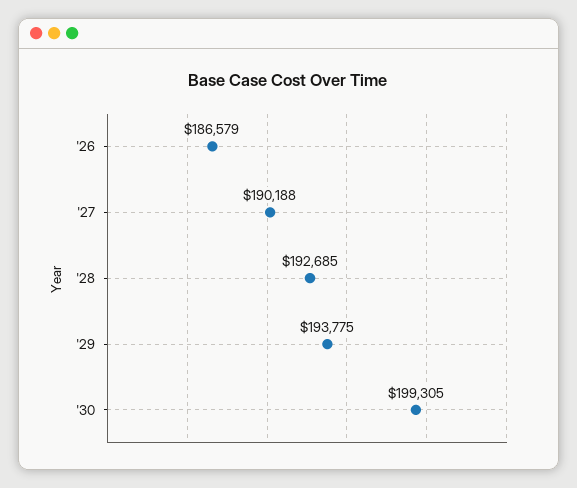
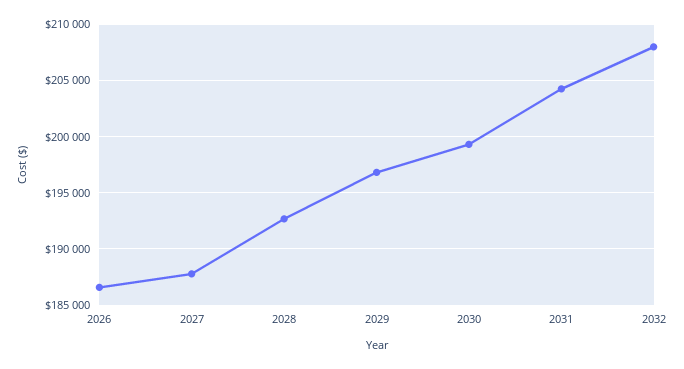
'27: 190188 -> 188000
'29: 193775 -> 197000
2031: none -> 204000
2032: none -> 208000

